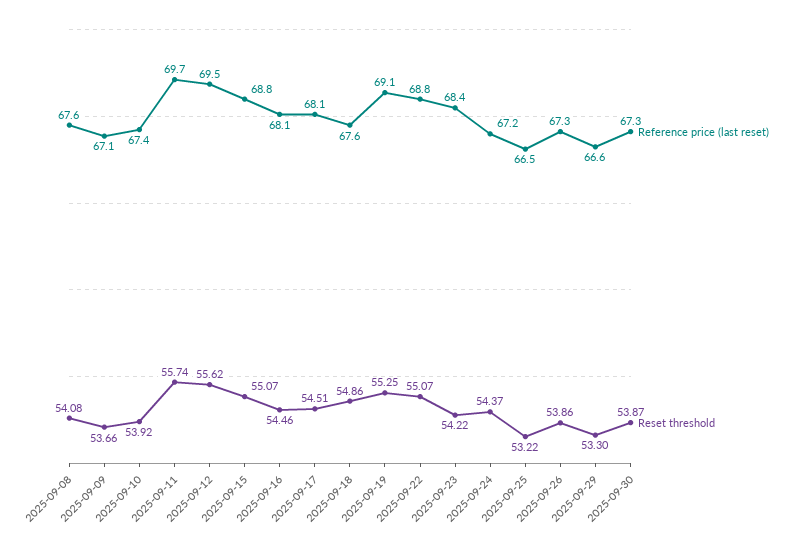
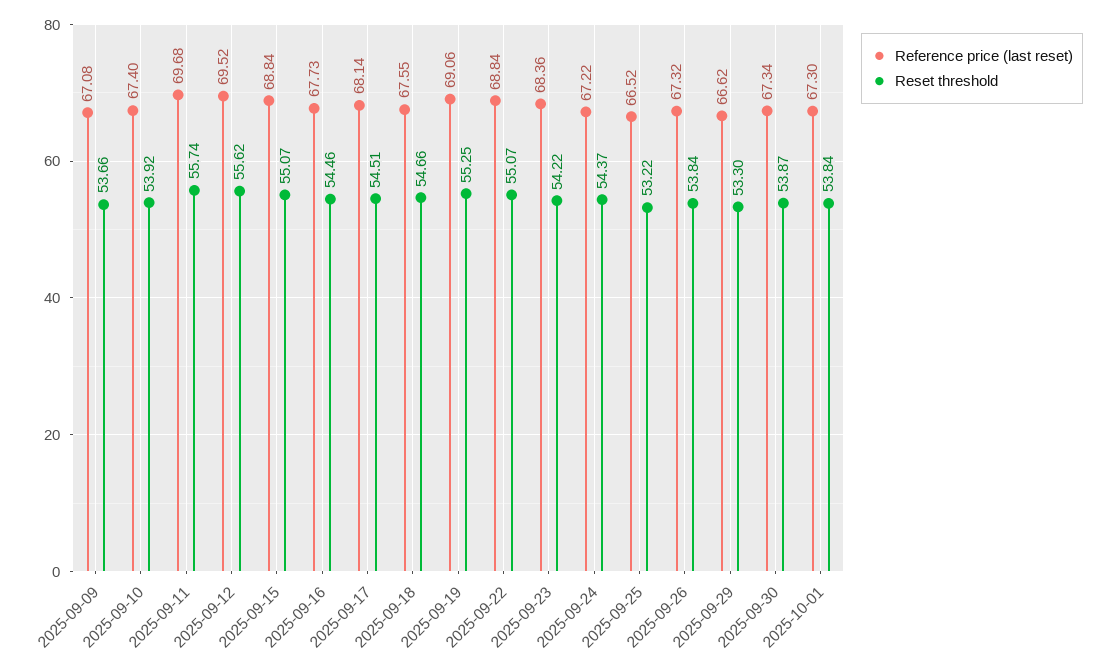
Reference price (last reset), 2025-09-08: 67.6 -> none
Reset threshold, 2025-09-08: 54.08 -> none
Reference price (last reset), 2025-09-16: 68.1 -> 67.73
Reset threshold, 2025-09-18: 54.86 -> 54.66
Reset threshold, 2025-09-26: 53.86 -> 53.84
Reference price (last reset), 2025-10-01: none -> 67.3
Reset threshold, 2025-10-01: none -> 53.84

